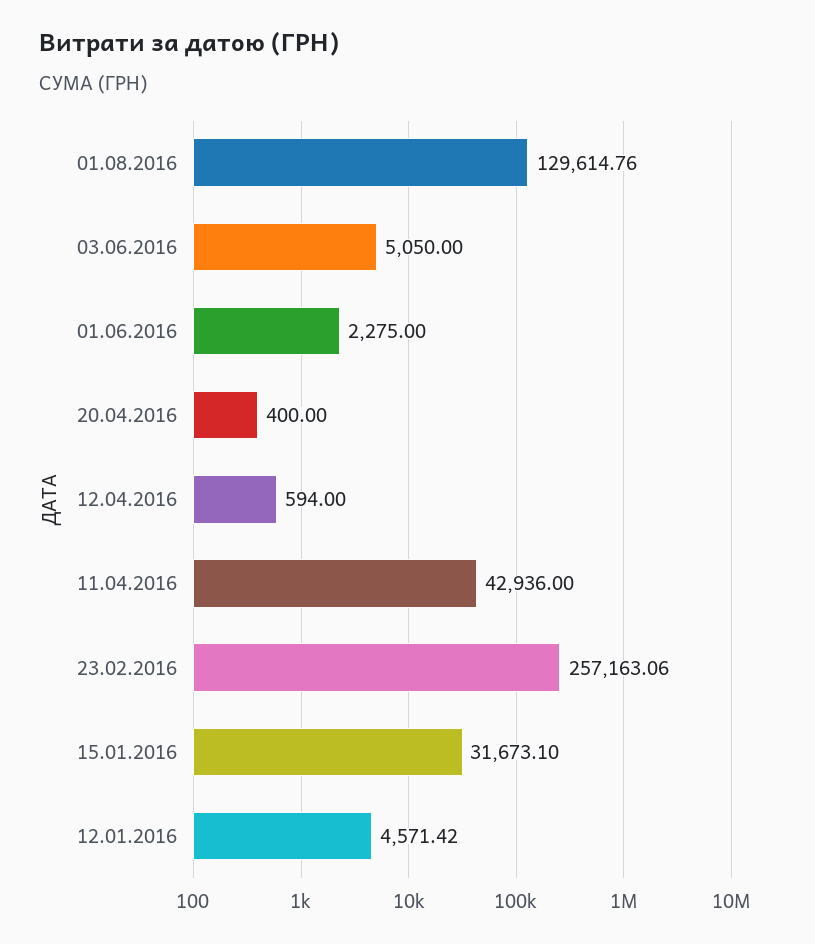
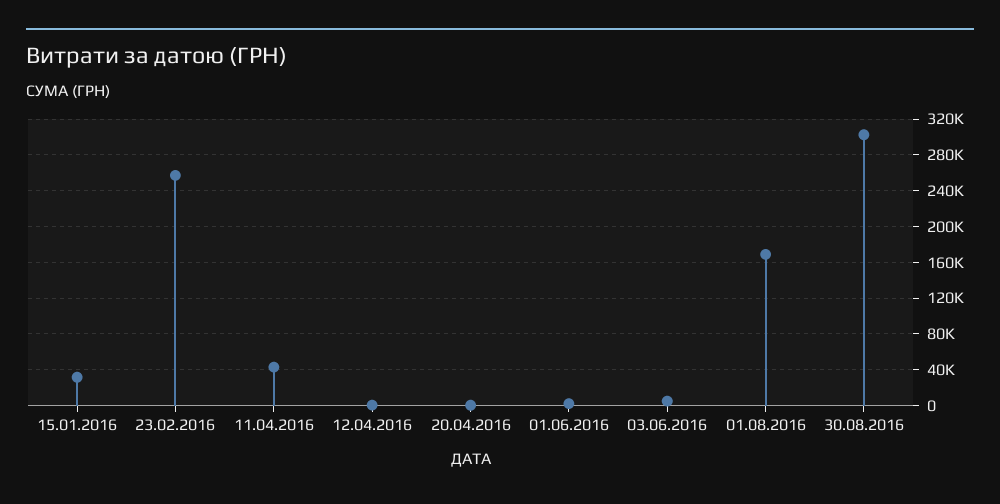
01.08.2016: 129614.76 -> 170000
12.01.2016: 4571.42 -> none
30.08.2016: none -> 300000

